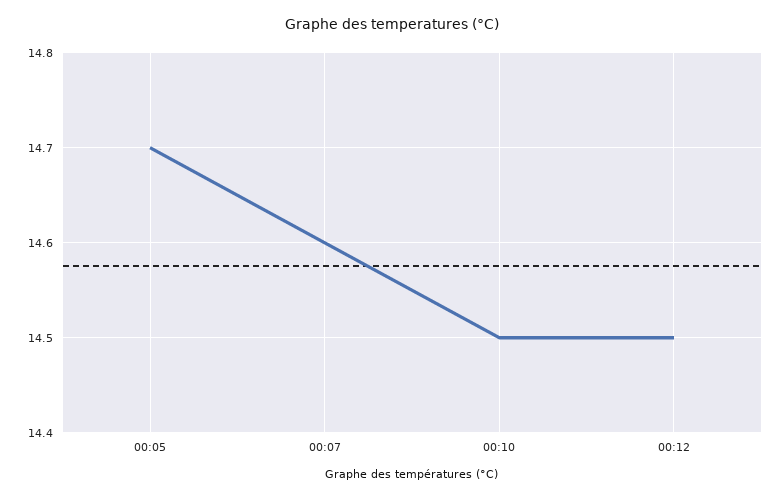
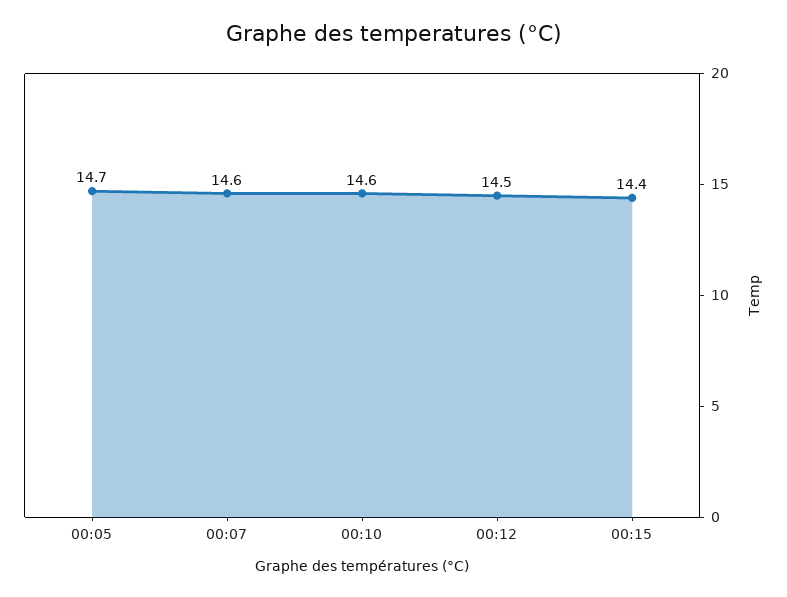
00:10: 14.5 -> 14.6
00:15: none -> 14.4

